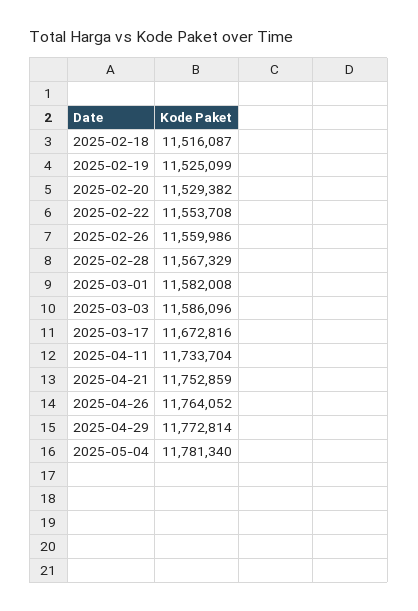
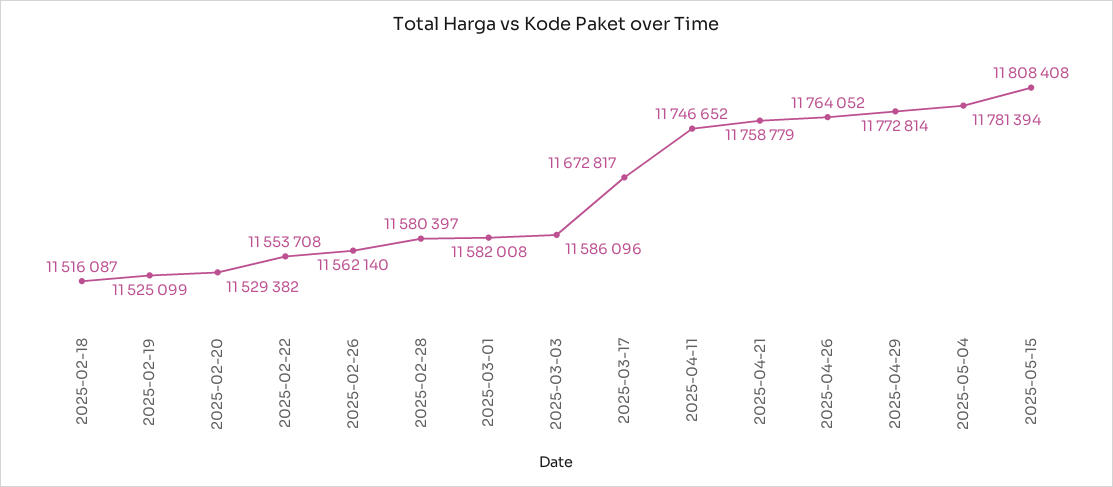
2025-02-26: 11559986 -> 11562140
2025-02-28: 11567329 -> 11580397
2025-03-17: 11672816 -> 11672817
2025-04-11: 11733704 -> 11746652
2025-04-21: 11752859 -> 11758779
2025-05-04: 11781340 -> 11781394
2025-05-15: none -> 11808408

